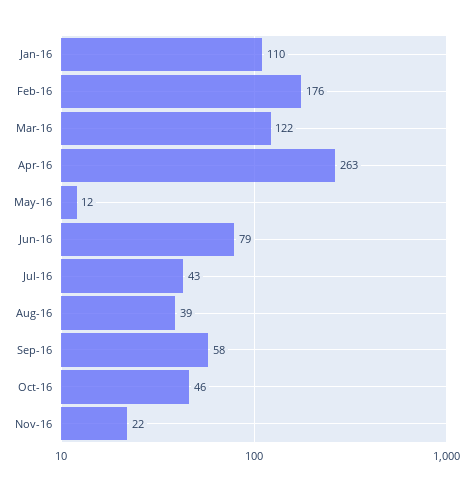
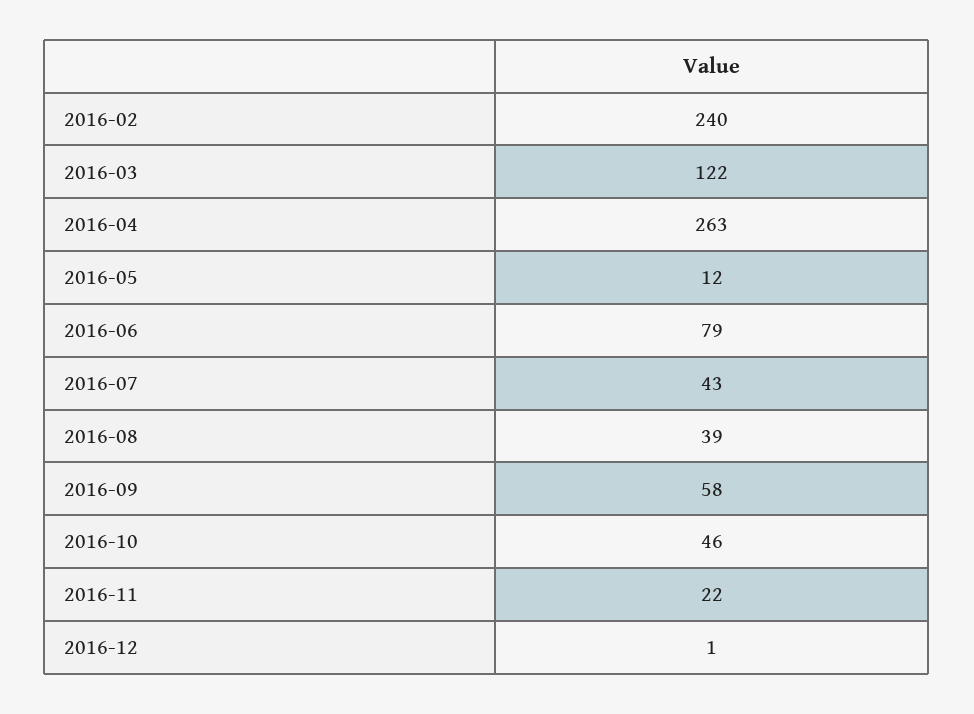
Jan-16: 110 -> none
Feb-16: 176 -> 240
2016-12: none -> 1

